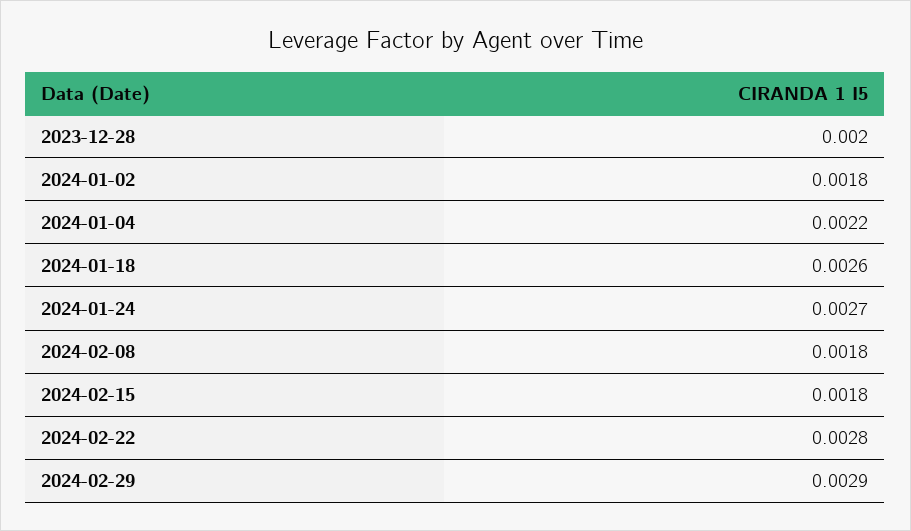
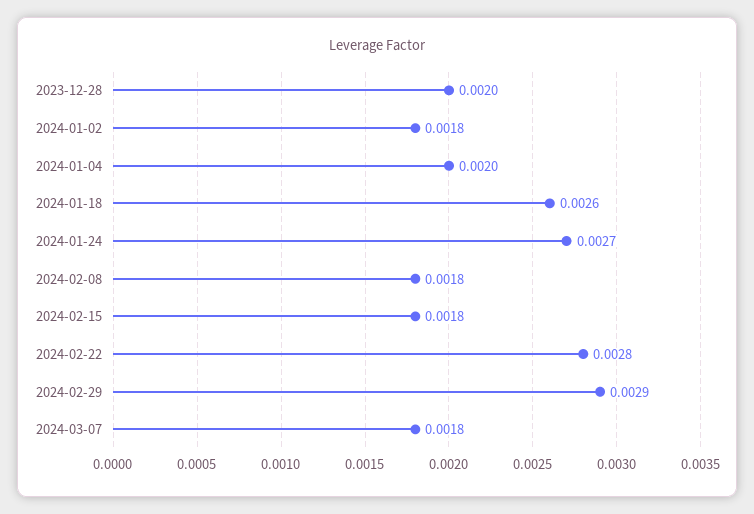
2024-01-04: 0.0022 -> 0.002
2024-03-07: none -> 0.0018

